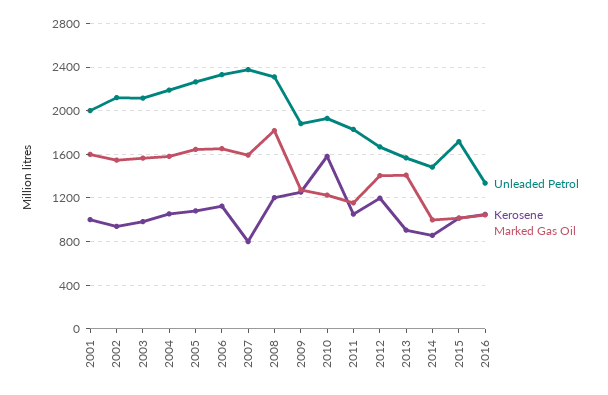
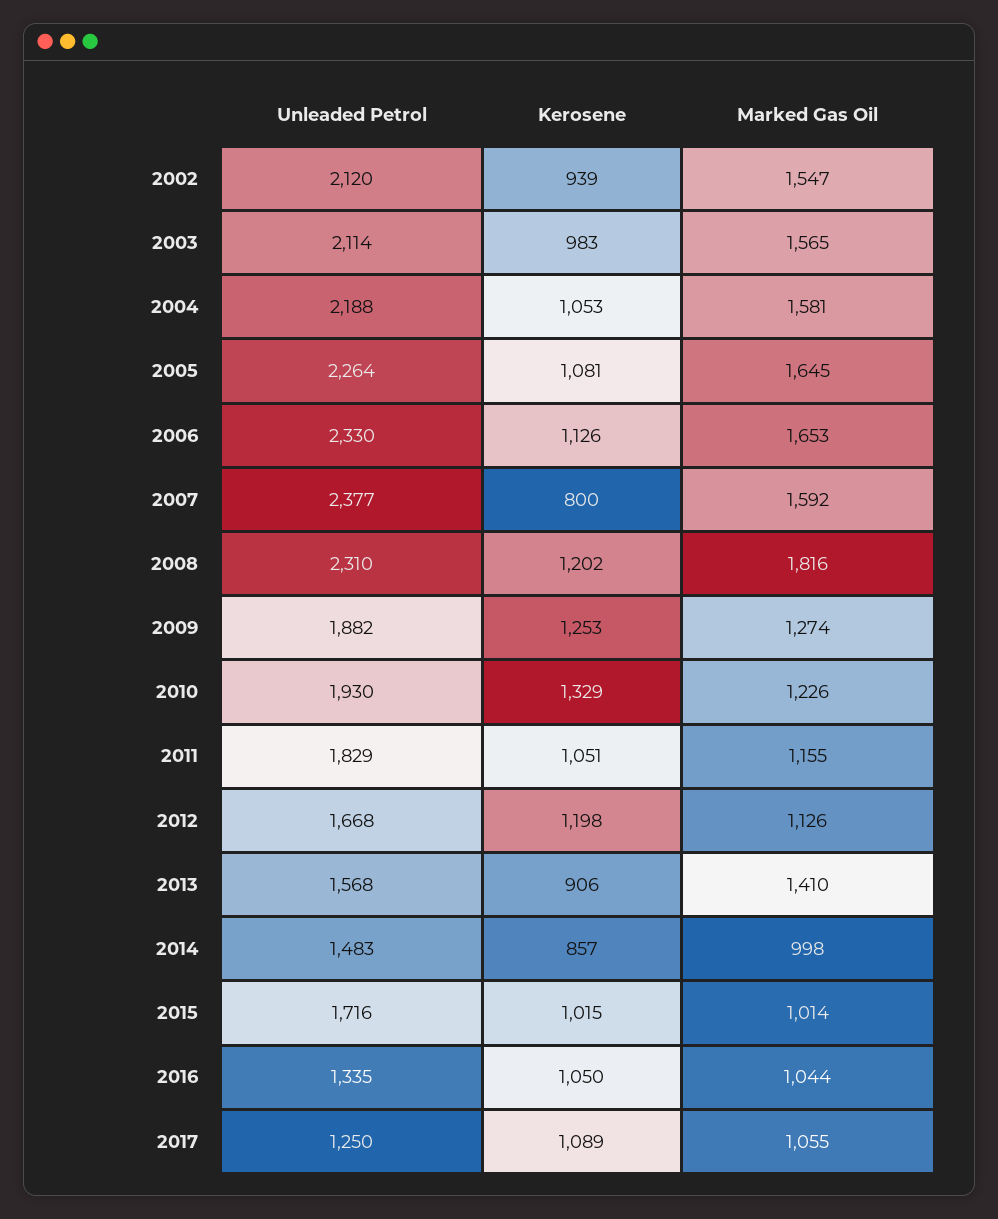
Unleaded Petrol, 2001: 2000 -> none
Kerosene, 2001: 1000 -> none
Marked Gas Oil, 2001: 1600 -> none
Kerosene, 2010: 1600 -> 1329
Marked Gas Oil, 2012: 1400 -> 1126
Unleaded Petrol, 2017: none -> 1250
Kerosene, 2017: none -> 1089
Marked Gas Oil, 2017: none -> 1055

